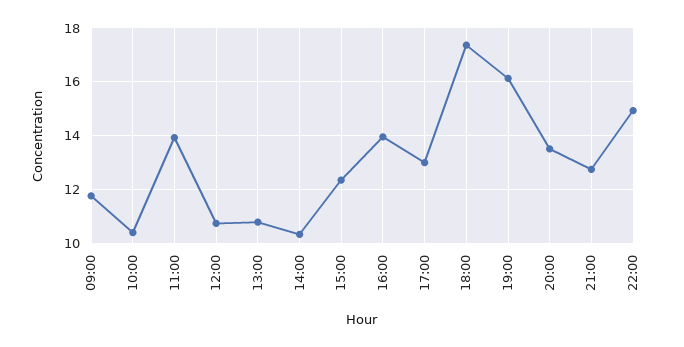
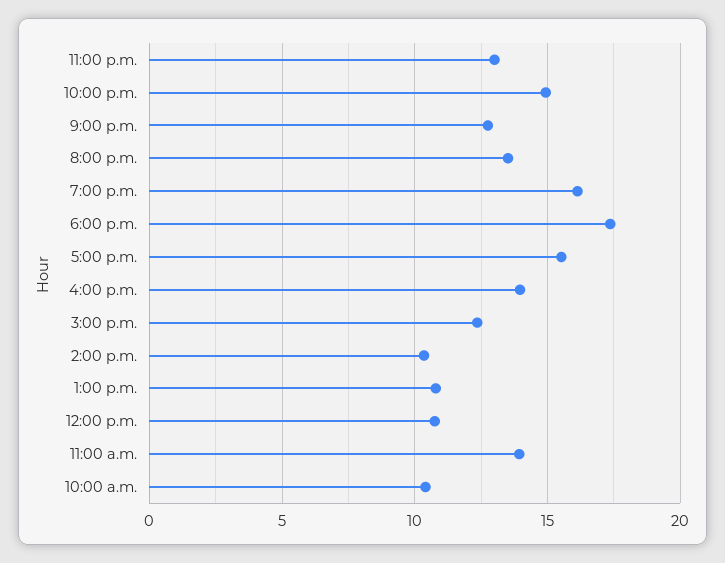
09:00: 11.75 -> none
17:00: 13 -> 15.5
11:00 p.m.: none -> 13

